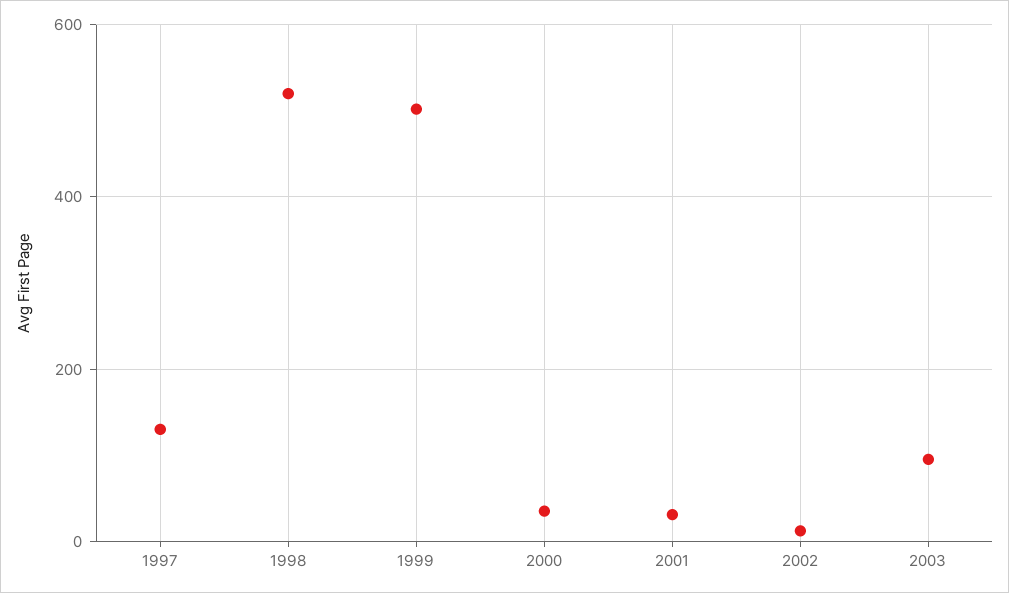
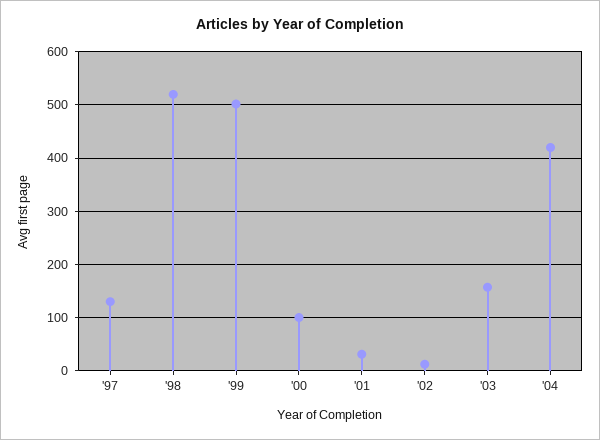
2000: 40 -> 100
2003: 100 -> 160
'04: none -> 420

